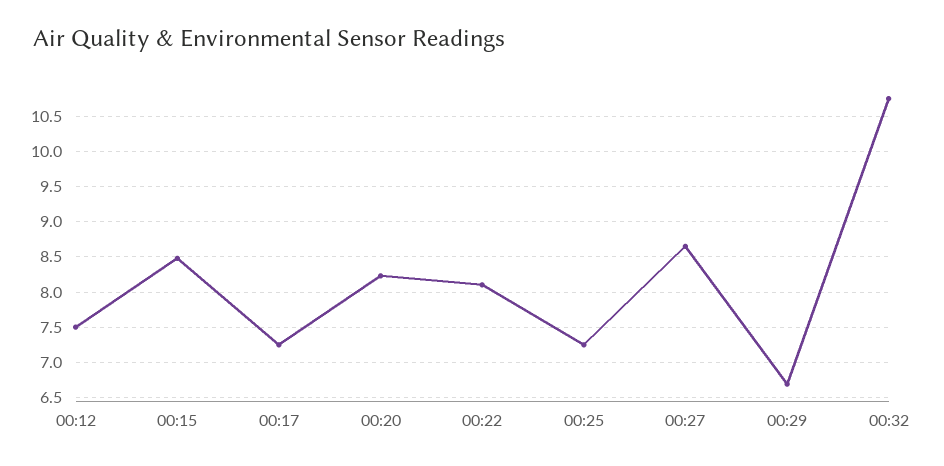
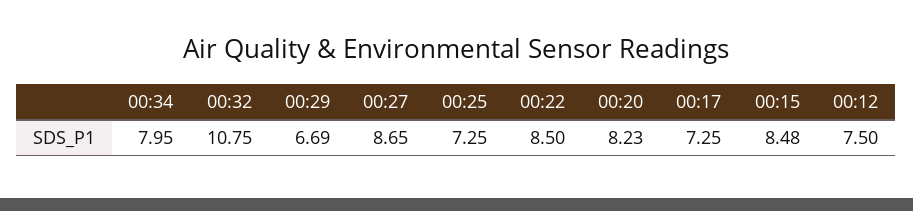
00:22: 8.1 -> 8.5
00:34: none -> 7.95

